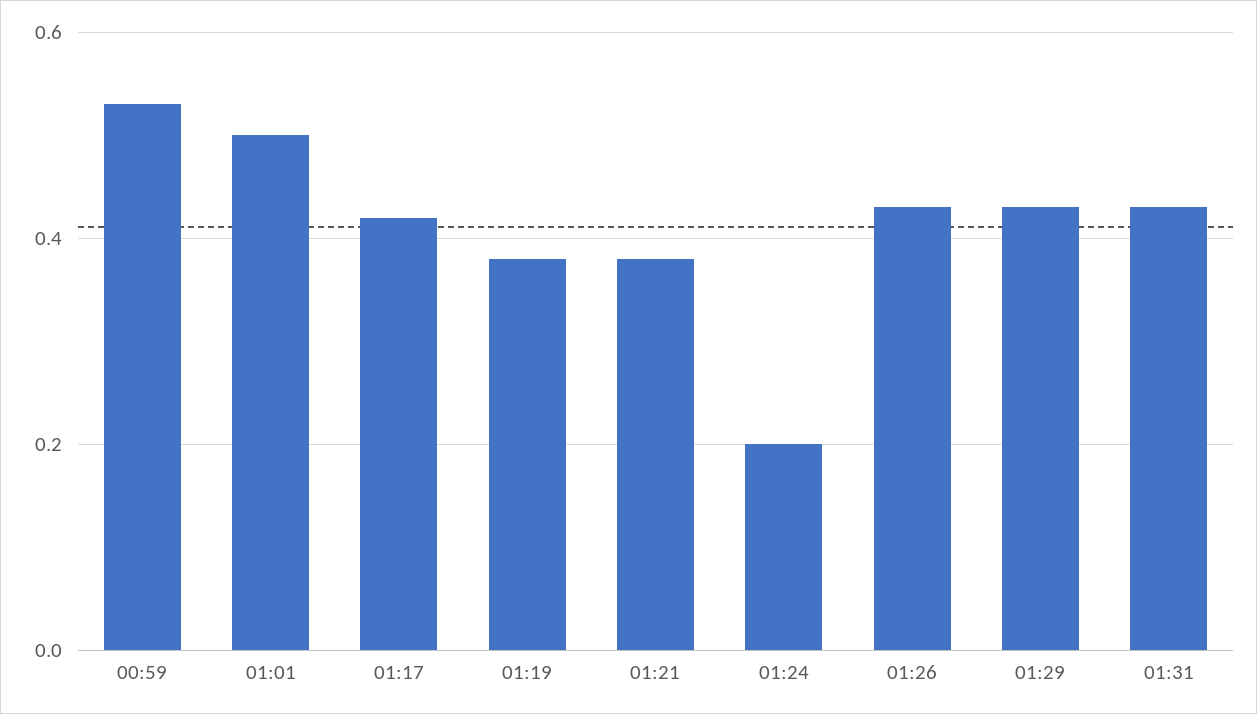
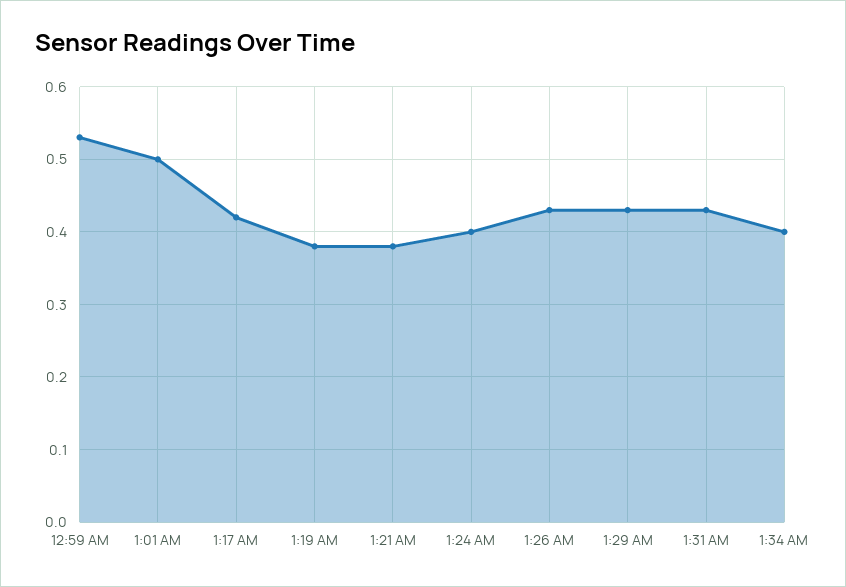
01:24: 0.2 -> 0.4
1:34 AM: none -> 0.4

